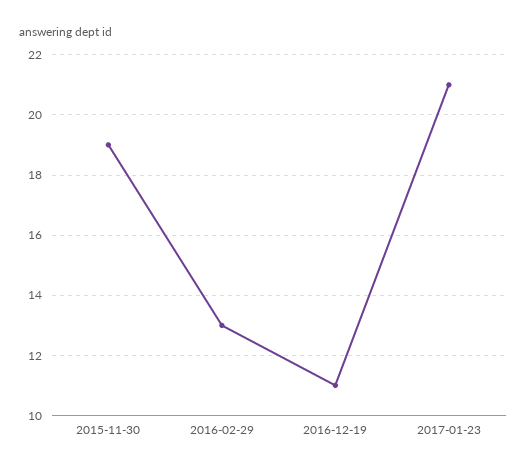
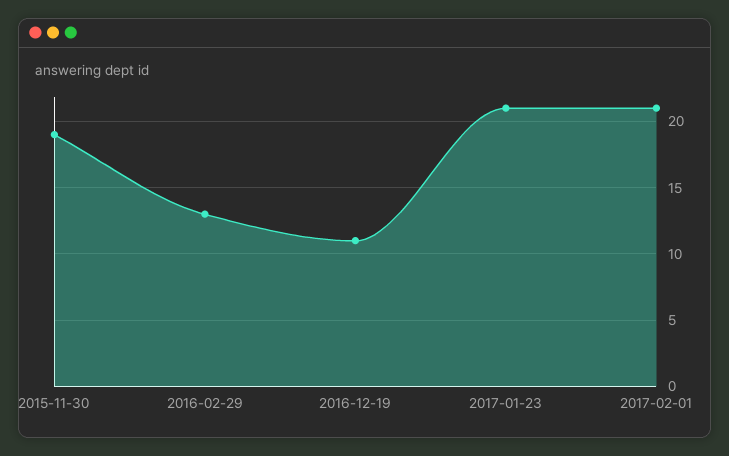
2017-02-01: none -> 21

